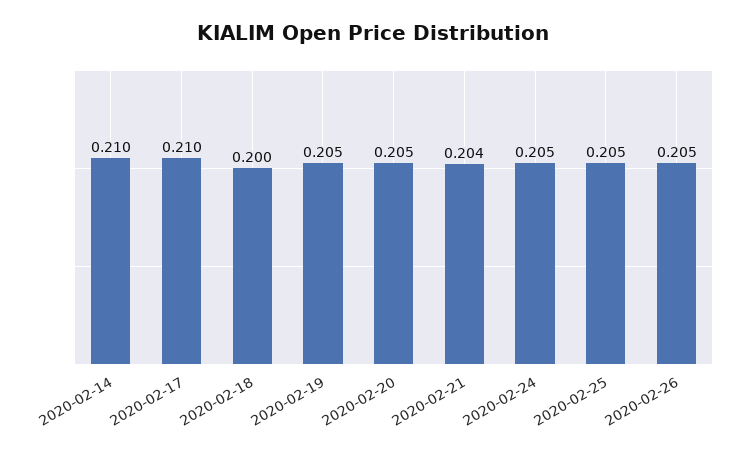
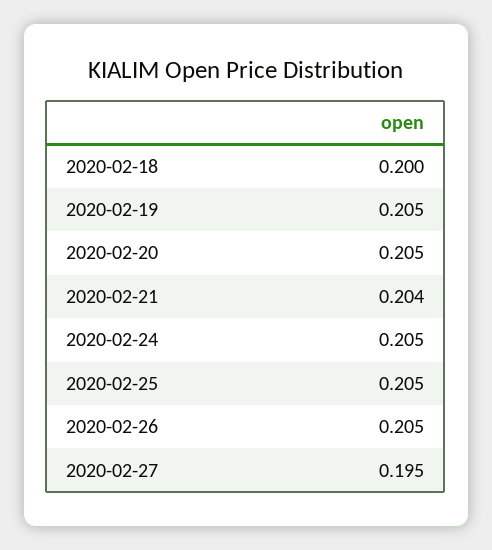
2020-02-14: 0.21 -> none
2020-02-17: 0.21 -> none
2020-02-27: none -> 0.195

